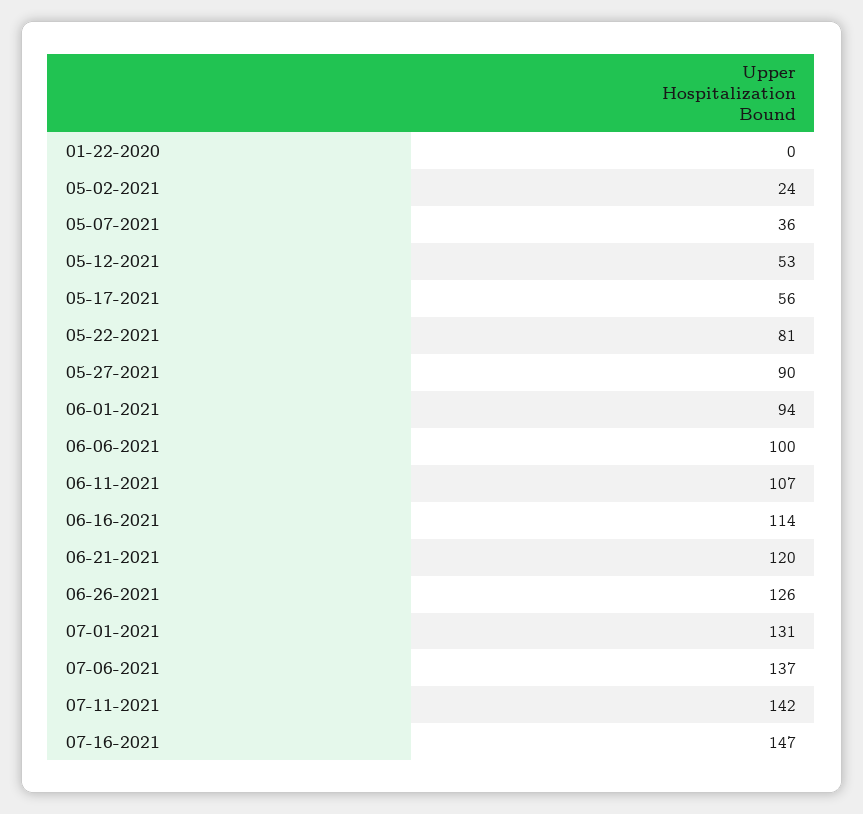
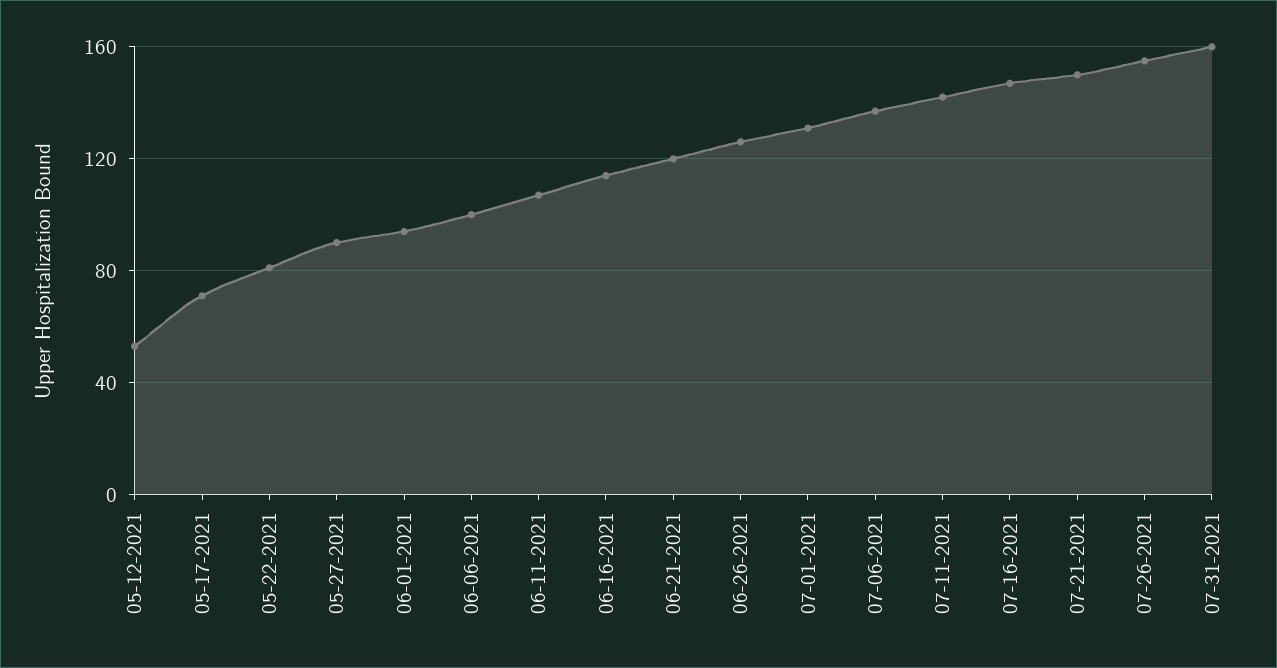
01-22-2020: 0 -> none
05-02-2021: 24 -> none
05-07-2021: 36 -> none
05-17-2021: 56 -> 70
07-21-2021: none -> 150
07-26-2021: none -> 155
07-31-2021: none -> 160

